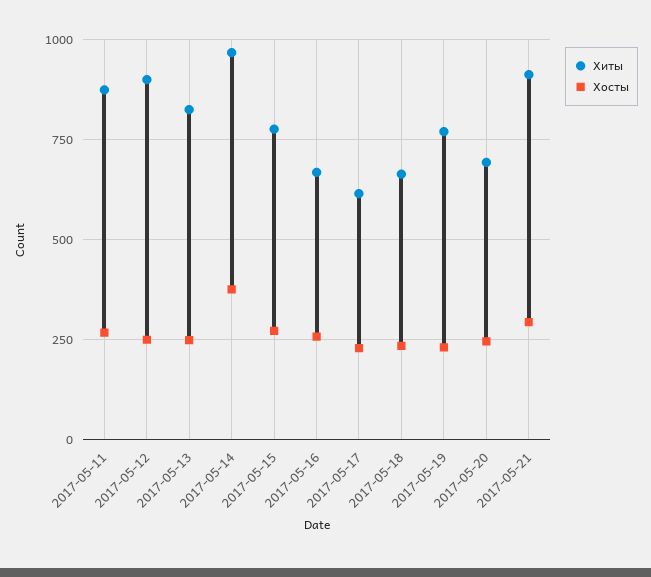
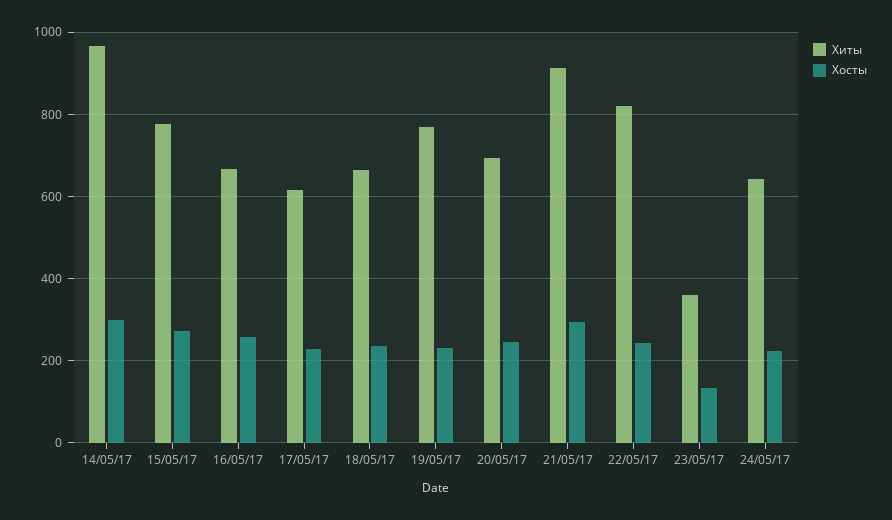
Хиты, 2017-05-11: 875 -> none
Хосты, 2017-05-11: 275 -> none
Хиты, 2017-05-12: 900 -> none
Хосты, 2017-05-12: 250 -> none
Хиты, 2017-05-13: 825 -> none
Хосты, 2017-05-13: 250 -> none
Хосты, 2017-05-14: 375 -> 300
Хиты, 22/05/17: none -> 820
Хосты, 22/05/17: none -> 240
Хиты, 23/05/17: none -> 360
Хосты, 23/05/17: none -> 140
Хиты, 24/05/17: none -> 640
Хосты, 24/05/17: none -> 220

